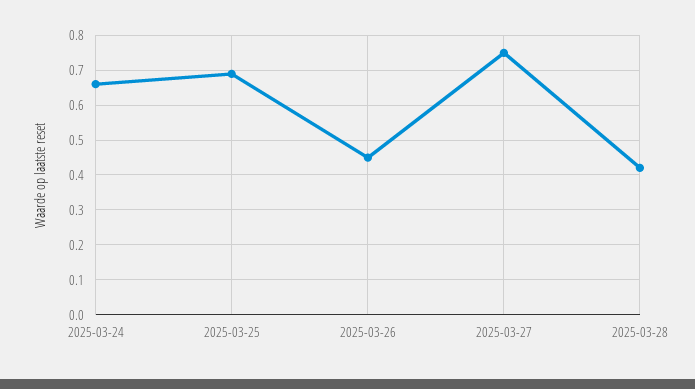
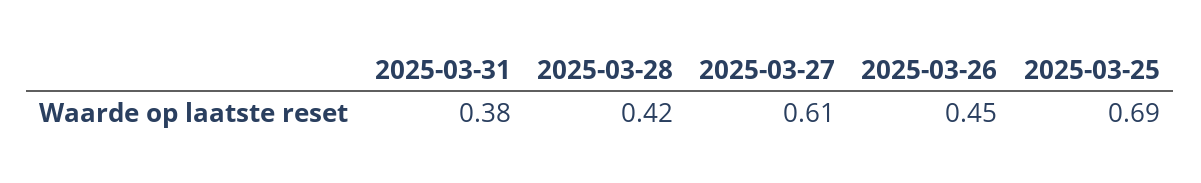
2025-03-24: 0.65 -> none
2025-03-27: 0.75 -> 0.61
2025-03-31: none -> 0.38

